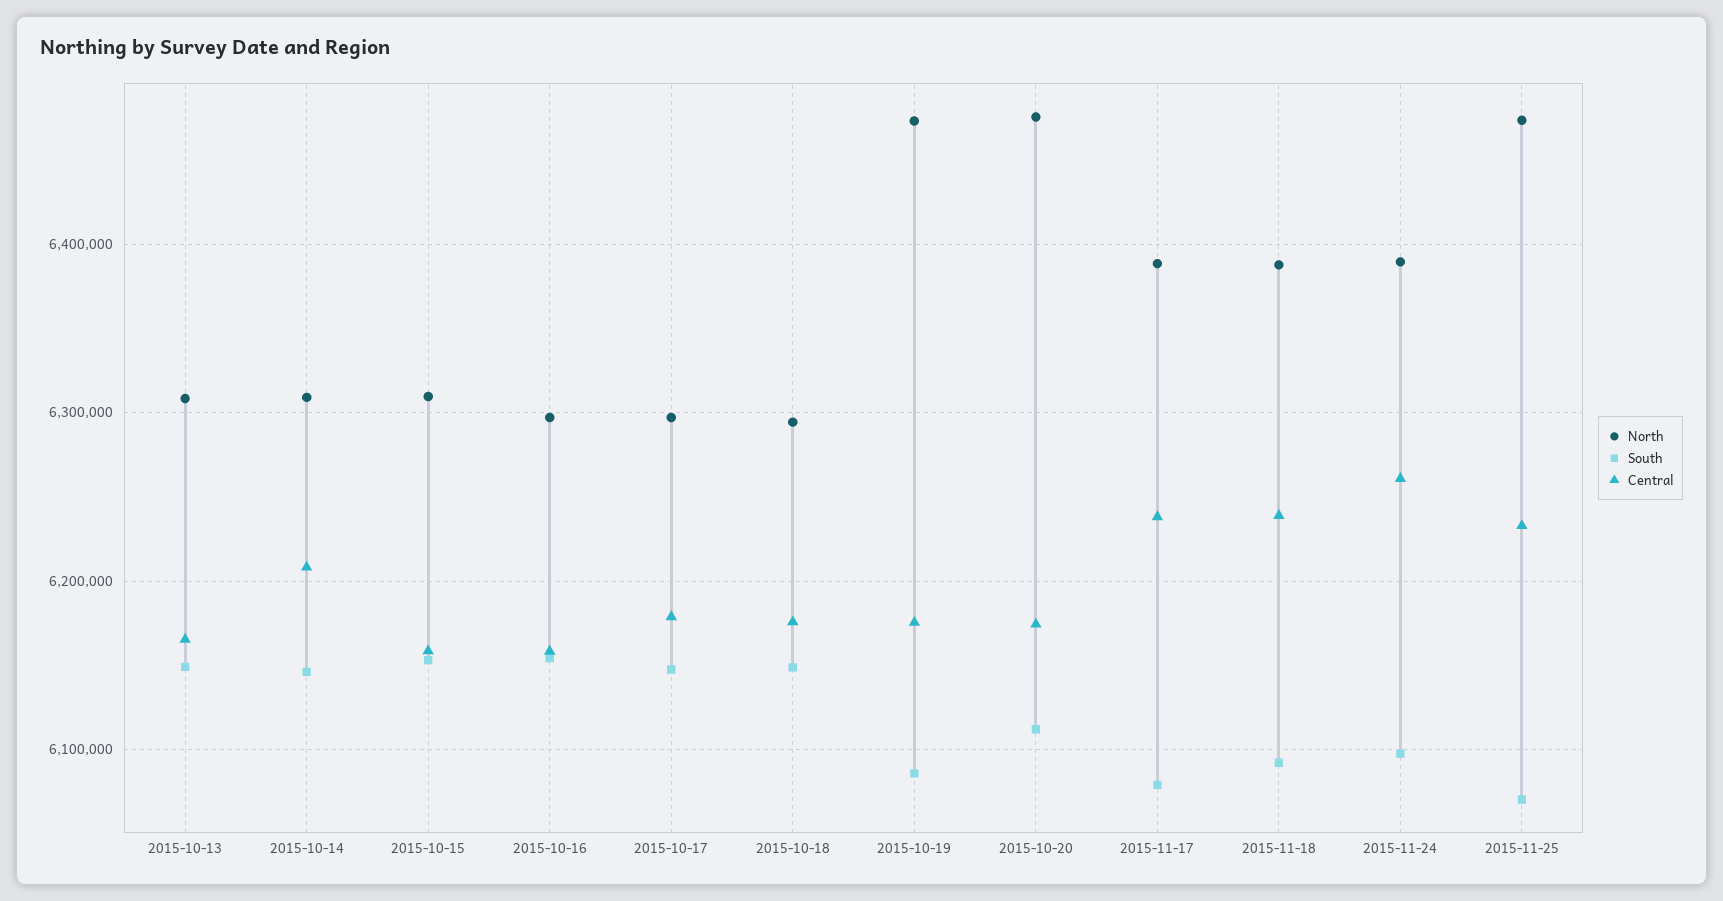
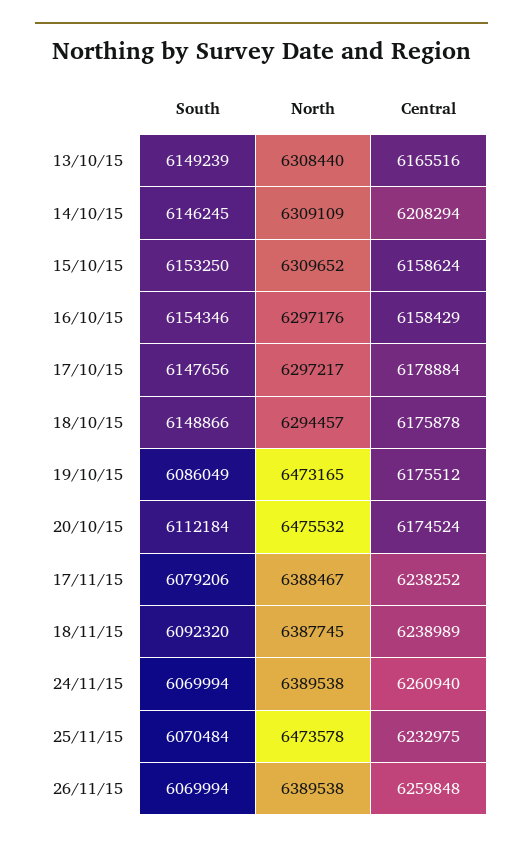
South, 2015-11-24: 6100000 -> 6069994
South, 26/11/15: none -> 6069994
North, 26/11/15: none -> 6389538
Central, 26/11/15: none -> 6259848

